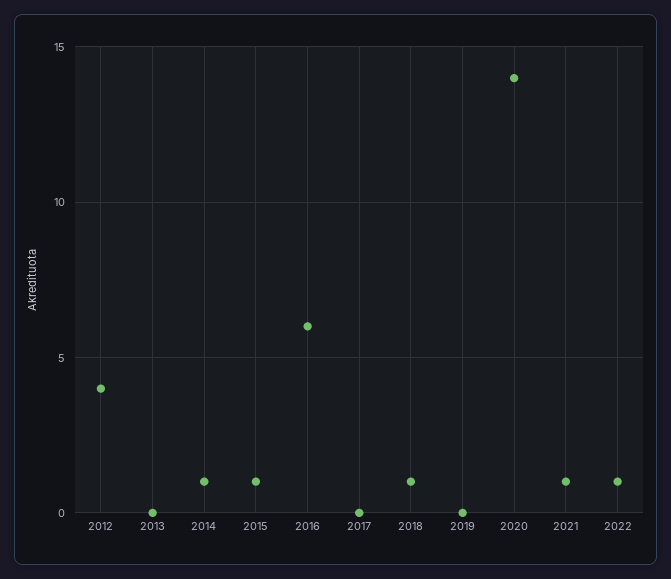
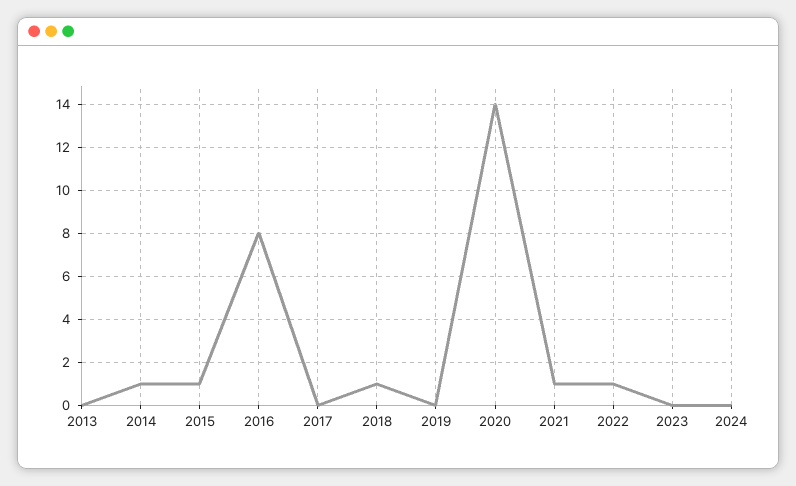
2012: 4 -> none
2016: 6 -> 8
2023: none -> 0
2024: none -> 0

